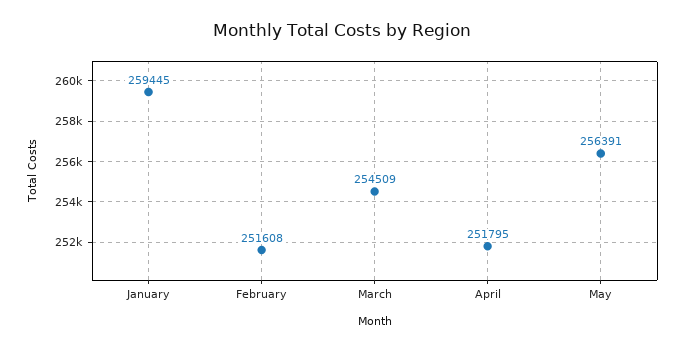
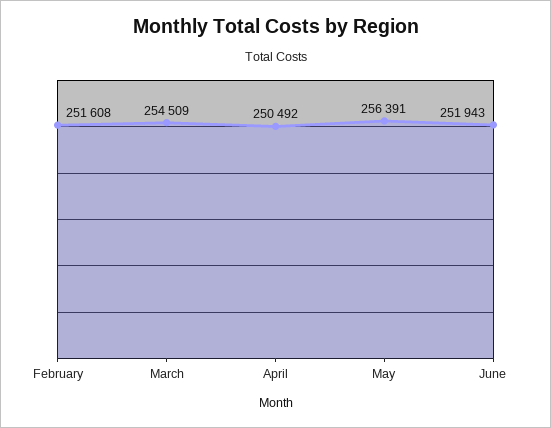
January: 259445 -> none
April: 251795 -> 250492
June: none -> 251943

